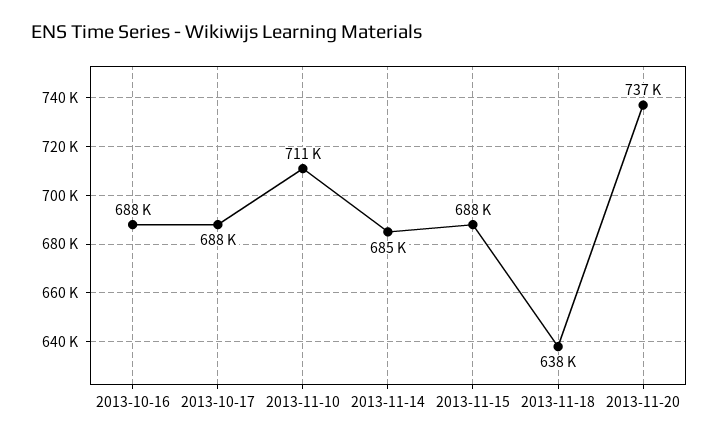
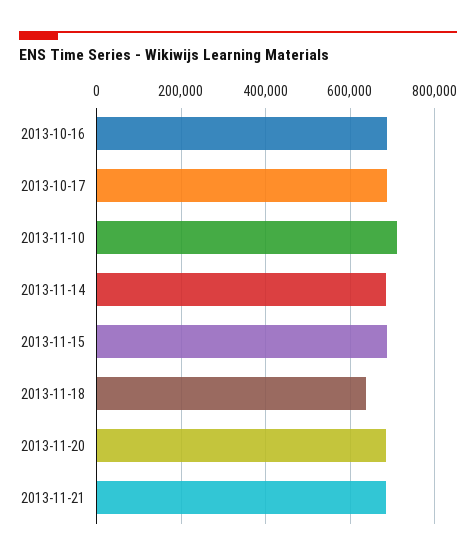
2013-11-20: 737000 -> 680000
2013-11-21: none -> 680000

